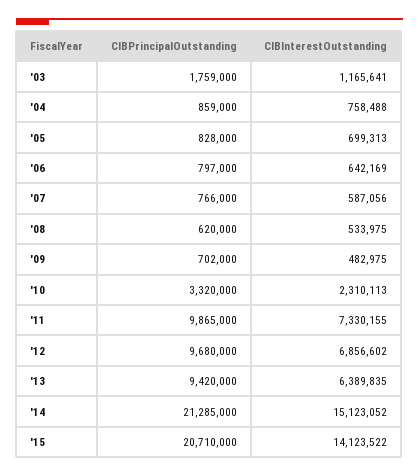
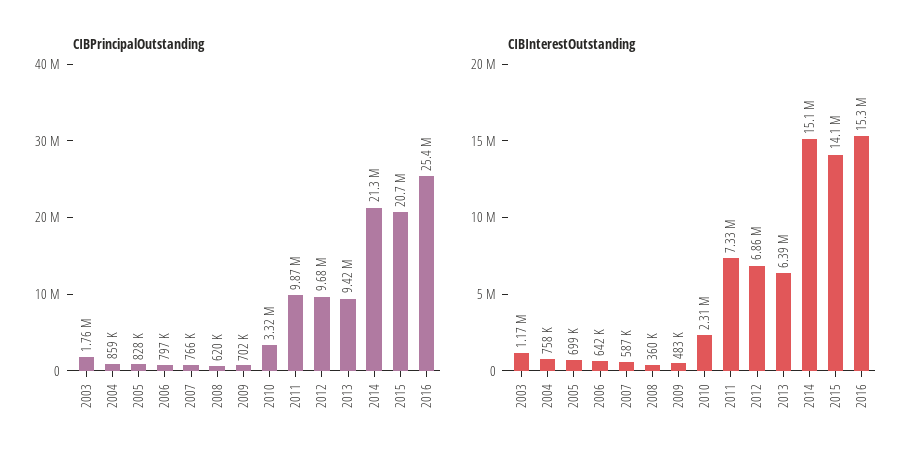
CIBInterestOutstanding, '08: 533975 -> 360000
CIBPrincipalOutstanding, 2016: none -> 25400000
CIBInterestOutstanding, 2016: none -> 15300000

